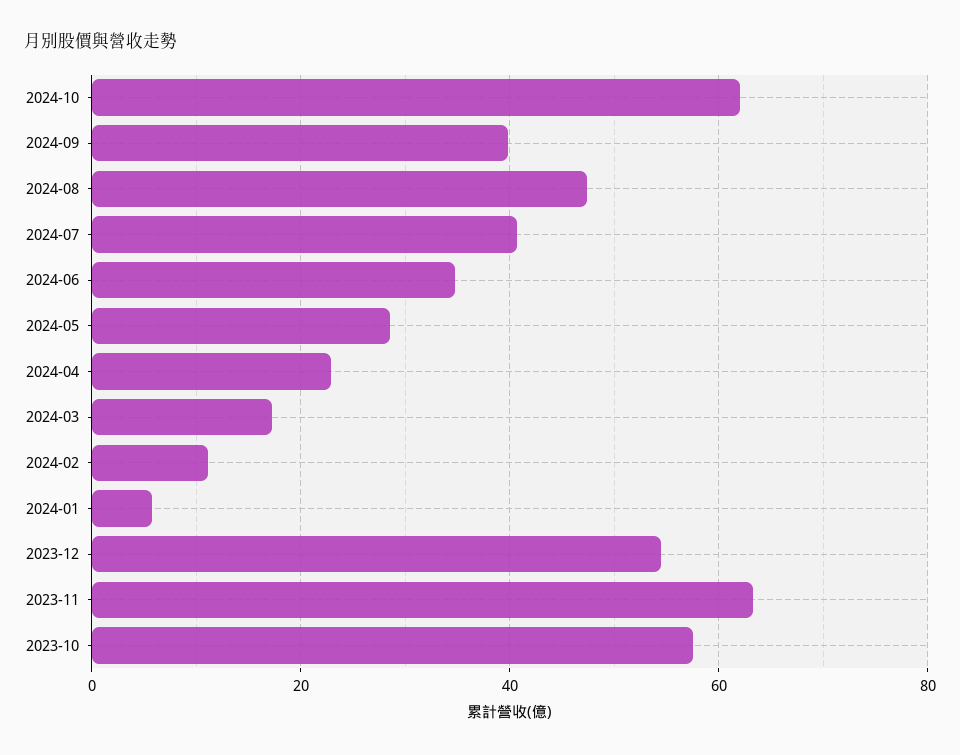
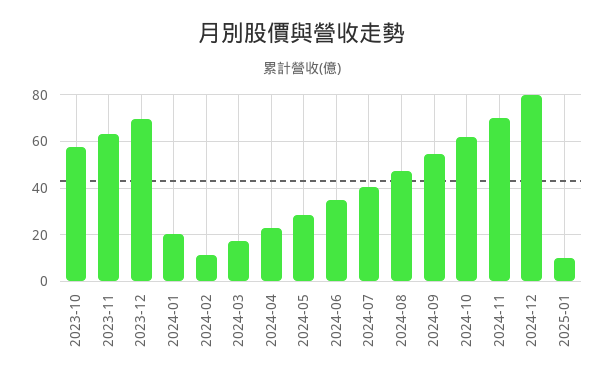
2024-09: 40 -> 55
2024-01: 6 -> 20
2023-12: 54 -> 70
2024-11: none -> 70
2024-12: none -> 80
2025-01: none -> 10

